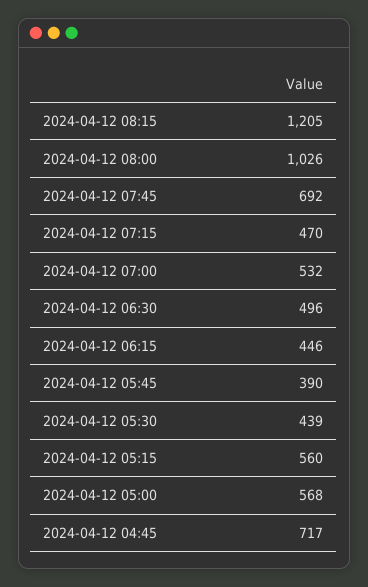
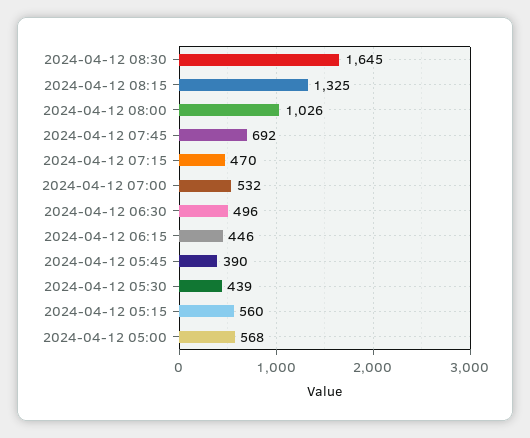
2024-04-12 08:15: 1205 -> 1325
2024-04-12 04:45: 717 -> none
2024-04-12 08:30: none -> 1645

